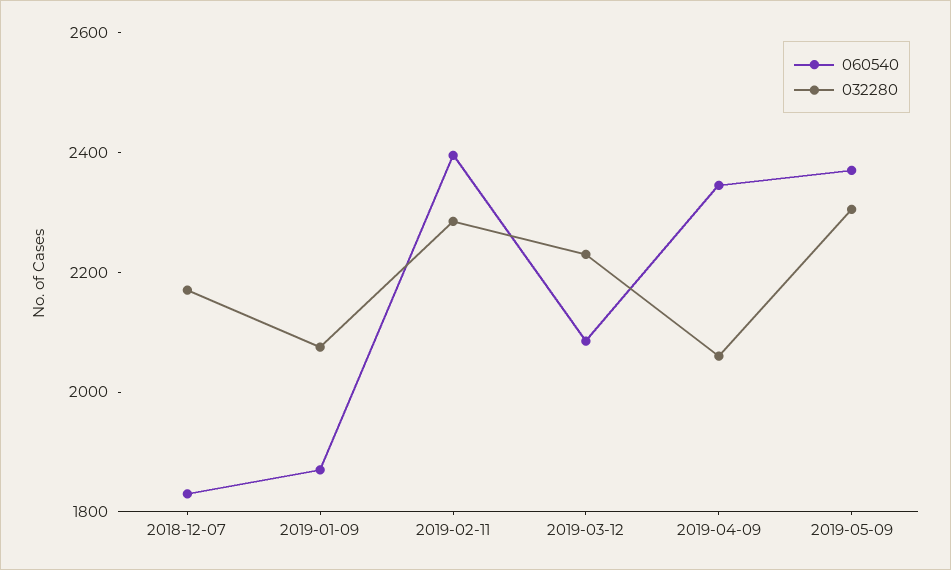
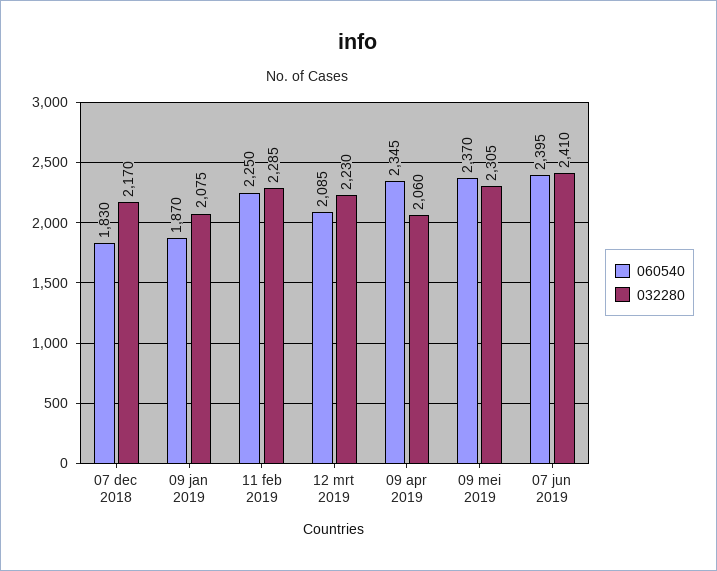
060540, 2019-02-11: 2400 -> 2250
060540, 07 jun 2019: none -> 2395
032280, 07 jun 2019: none -> 2410

